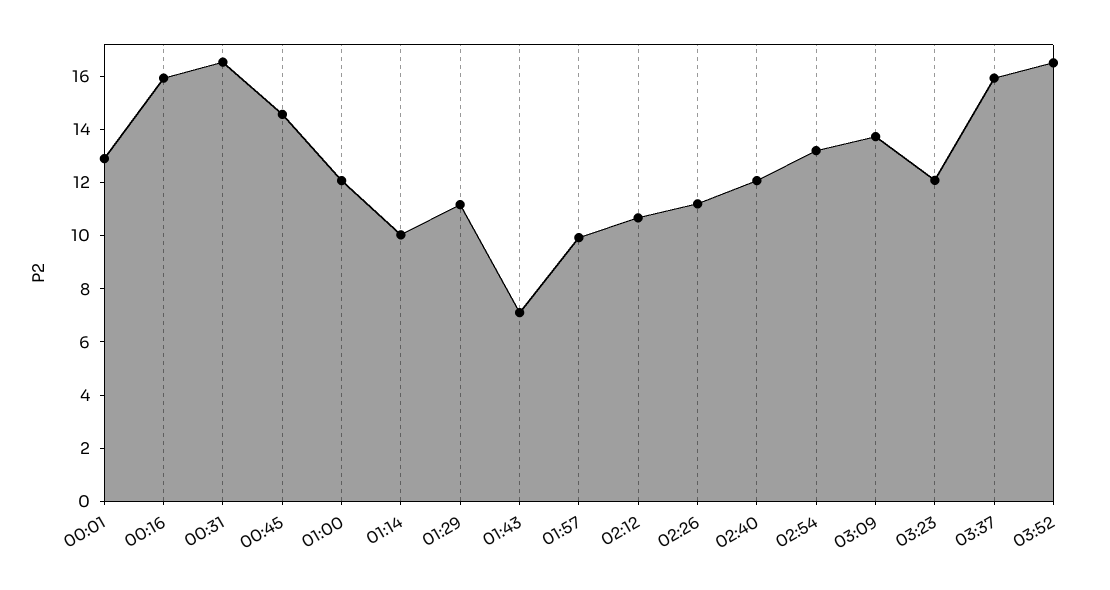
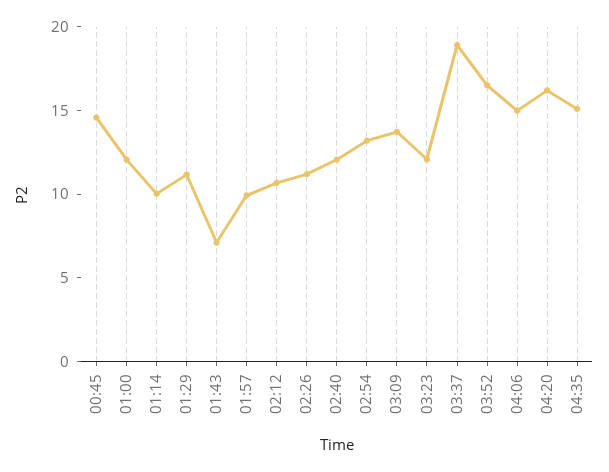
00:01: 13 -> none
00:16: 16 -> none
00:31: 16.5 -> none
03:37: 16 -> 19
04:06: none -> 15
04:20: none -> 16
04:35: none -> 15

